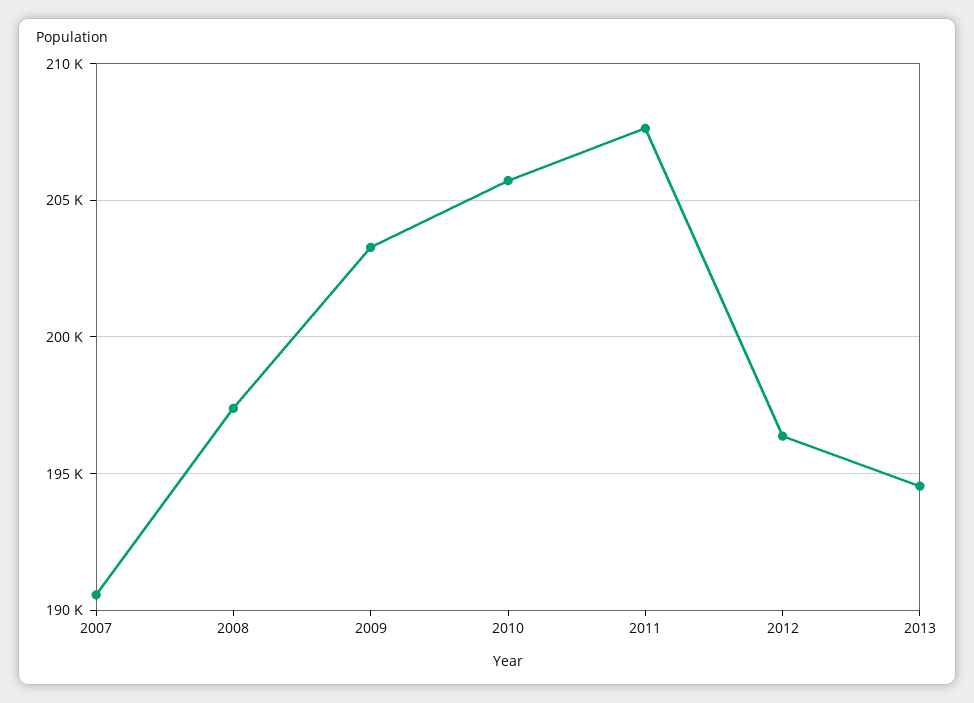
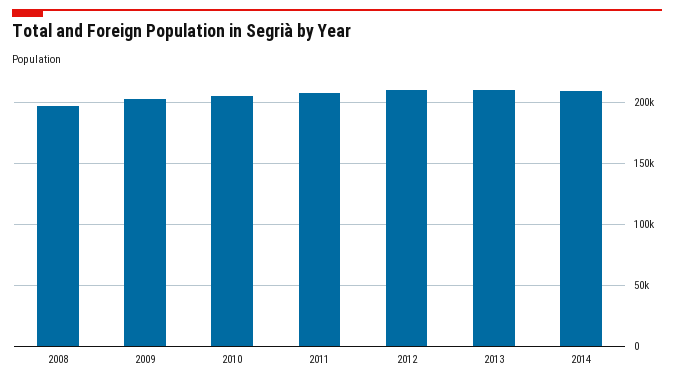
2007: 190500 -> none
2012: 196500 -> 210000
2013: 194500 -> 210000
2014: none -> 210000

